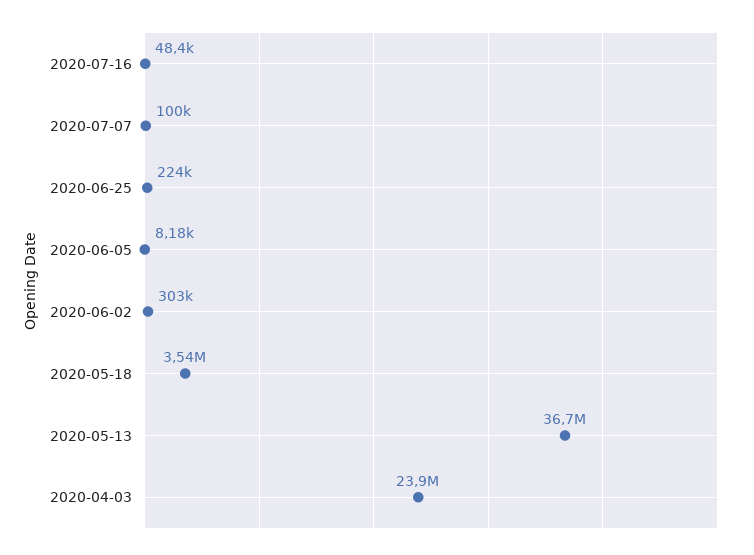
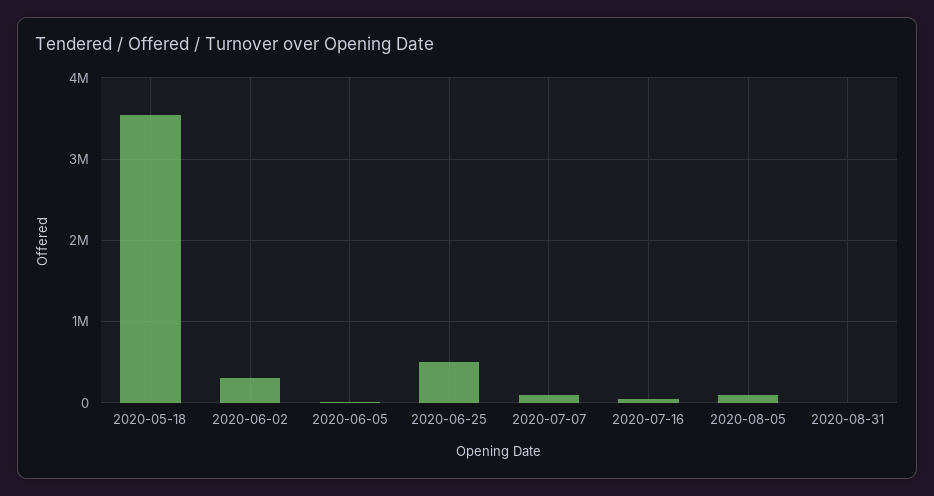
2020-06-25: 224000 -> 500000
2020-05-13: 36700000 -> none
2020-04-03: 23900000 -> none
2020-08-05: none -> 100000
2020-08-31: none -> 0

